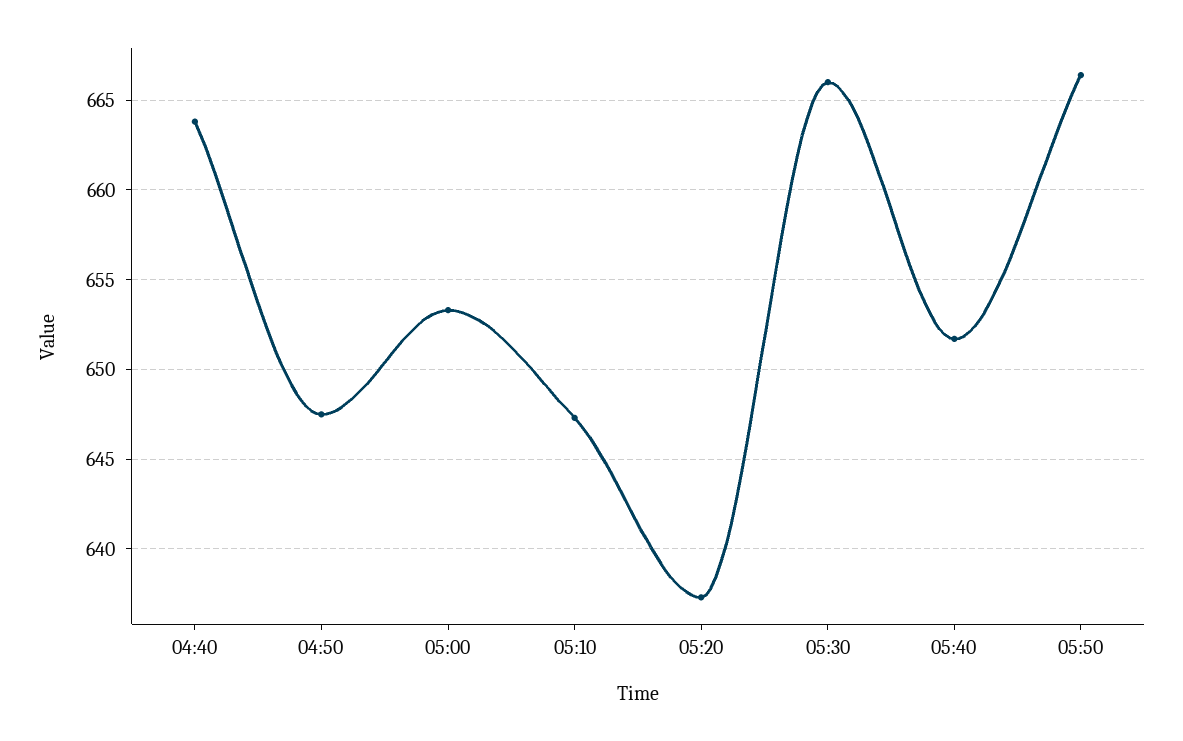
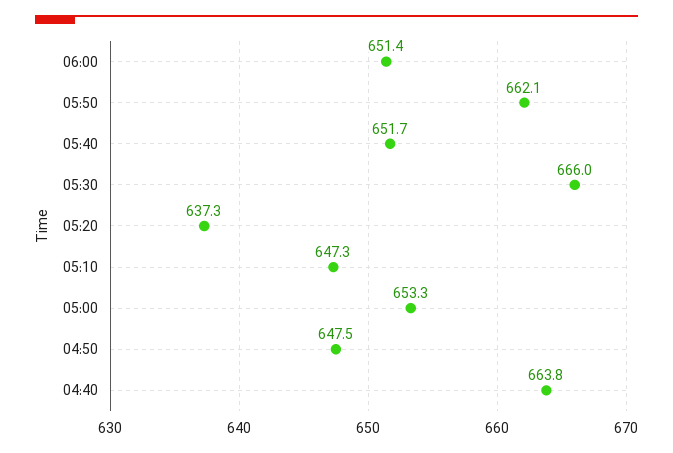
05:50: 666.5 -> 662.1
06:00: none -> 651.4

